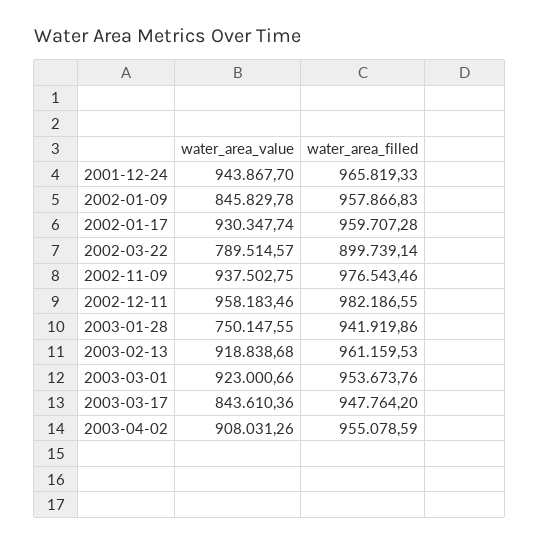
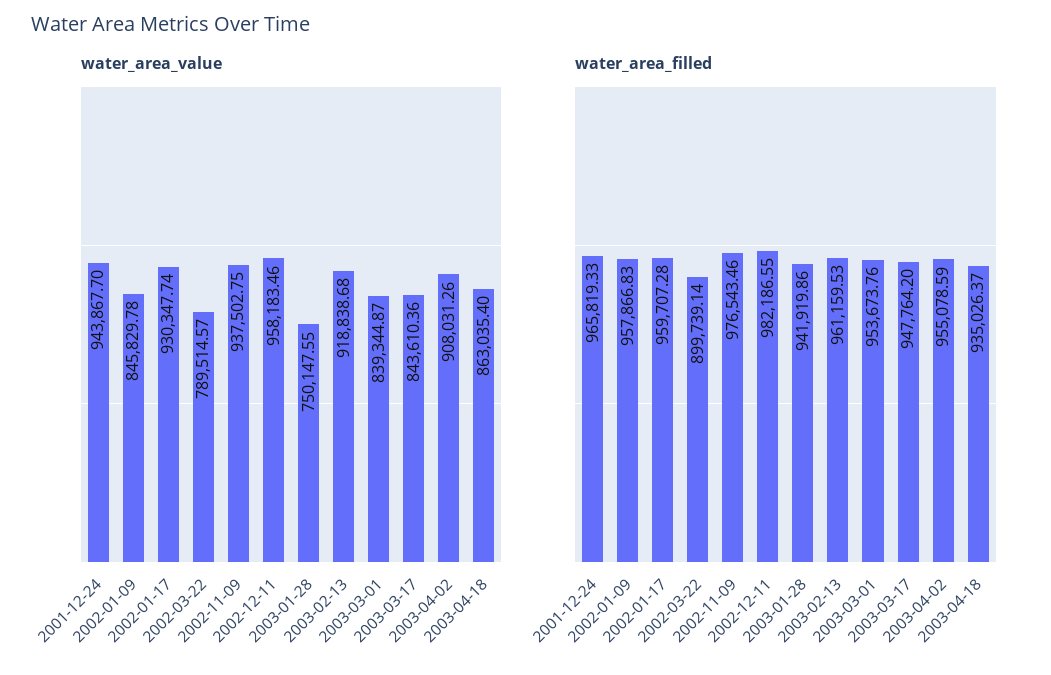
water_area_value, 2003-03-01: 923000.66 -> 839344.87
water_area_value, 2003-04-18: none -> 863035.4
water_area_filled, 2003-04-18: none -> 935026.37

